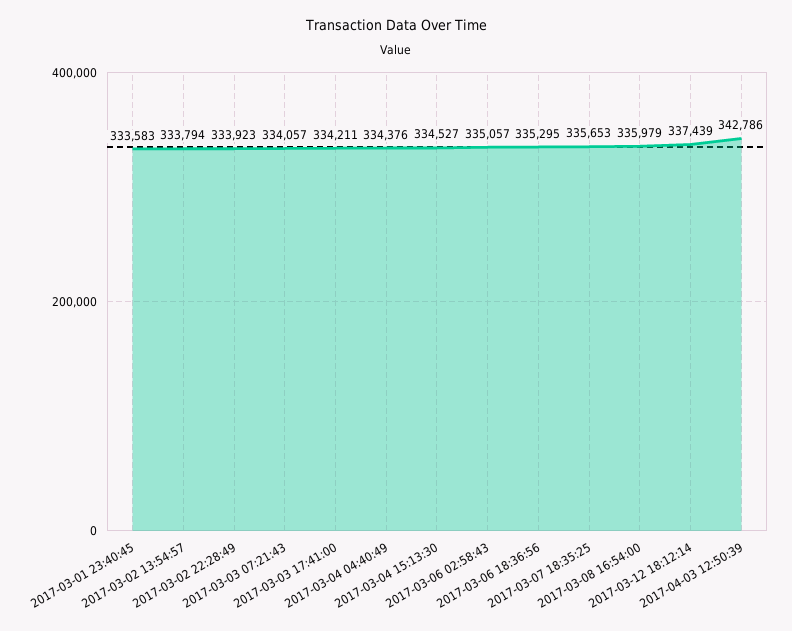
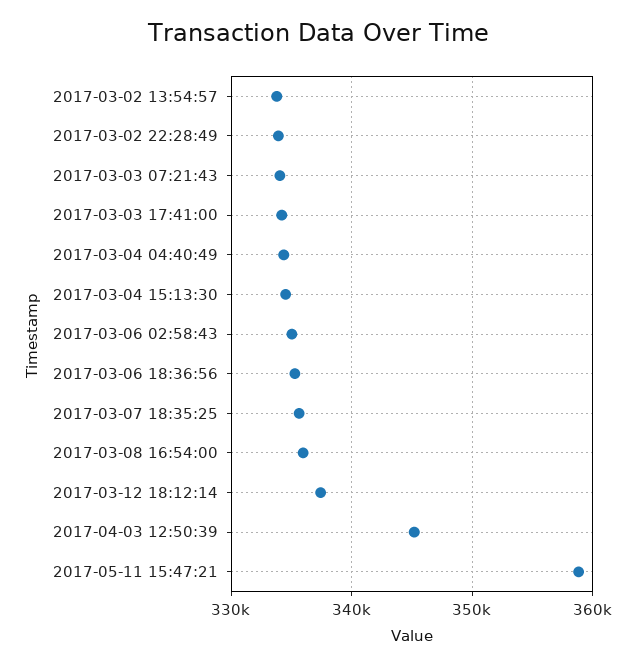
2017-03-01 23:40:45: 333583 -> none
2017-04-03 12:50:39: 342786 -> 345000
2017-05-11 15:47:21: none -> 359000

